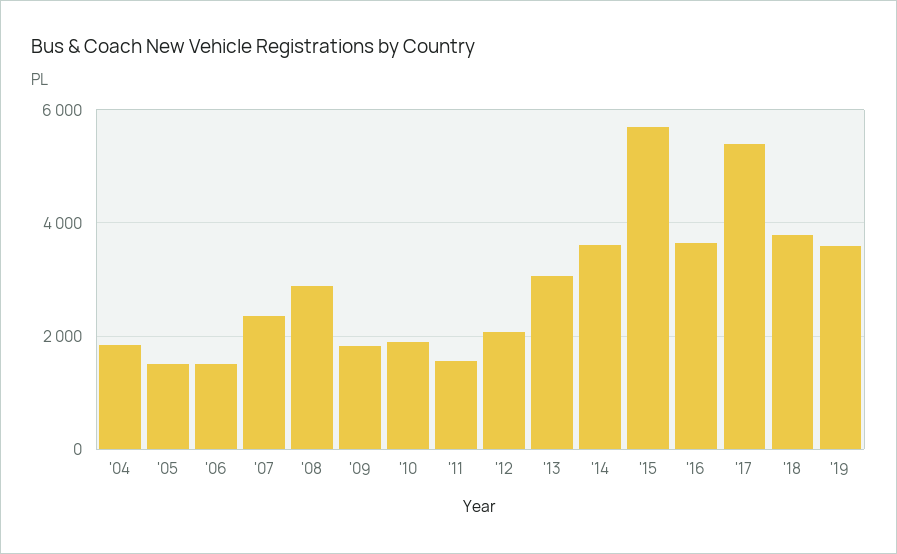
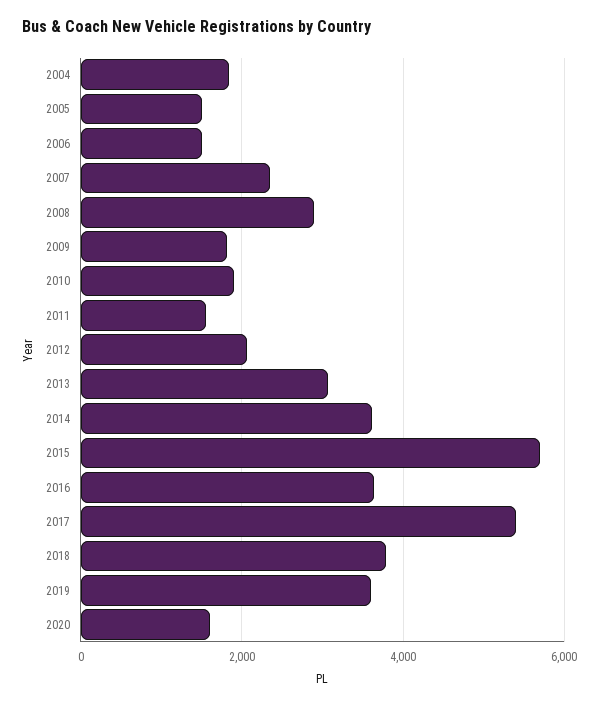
2020: none -> 1600

